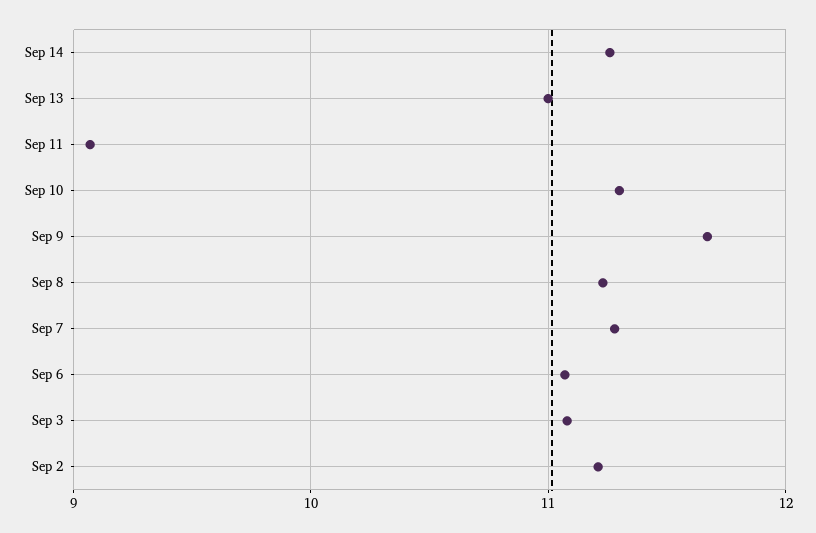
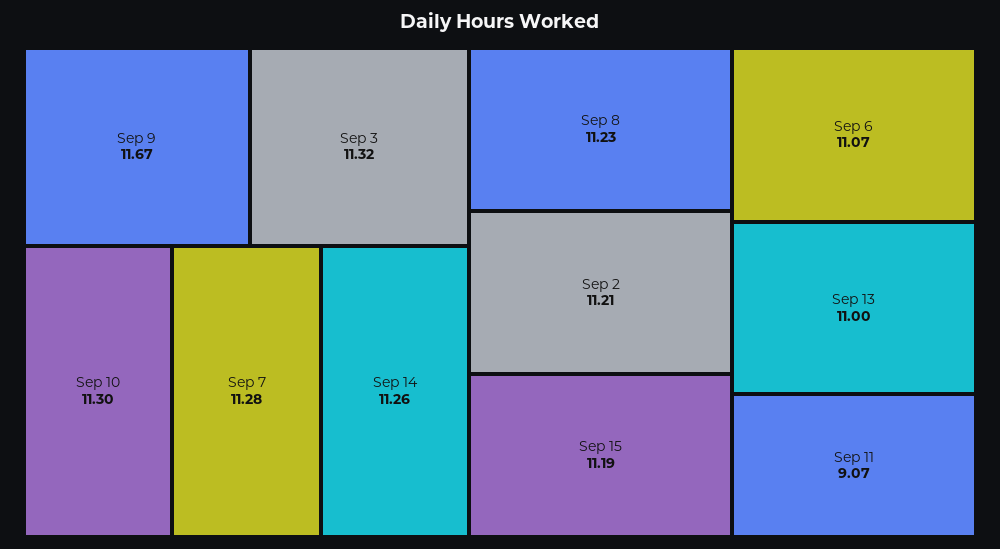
Sep 3: 11.1 -> 11.32
Sep 15: none -> 11.19

